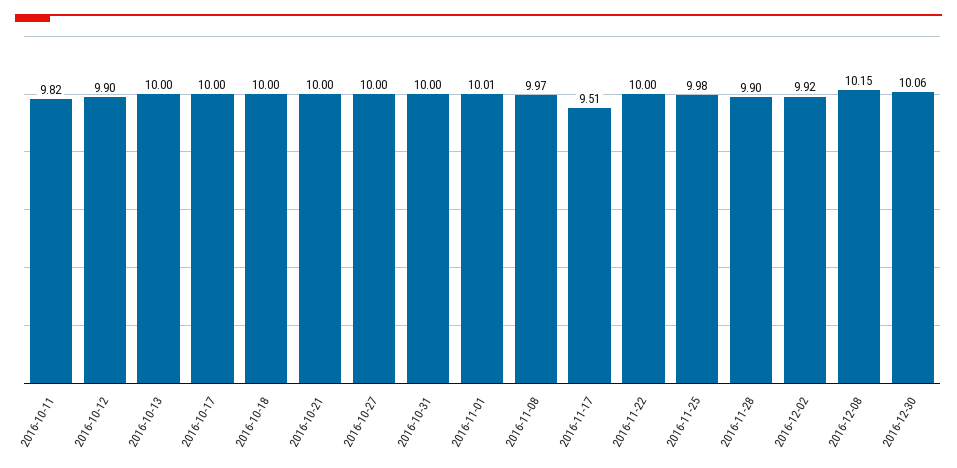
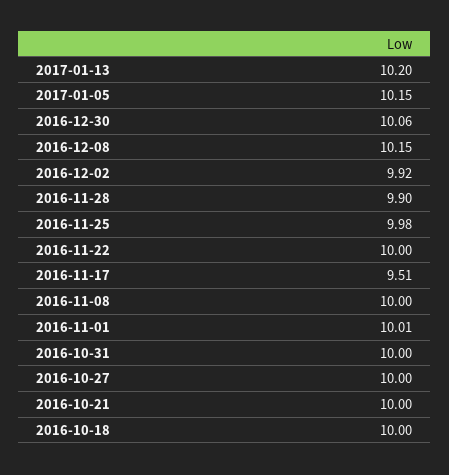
2016-10-11: 9.82 -> none
2016-10-12: 9.9 -> none
2016-10-13: 10 -> none
2016-10-17: 10 -> none
2016-11-08: 9.97 -> 10
2017-01-13: none -> 10.2
2017-01-05: none -> 10.15

